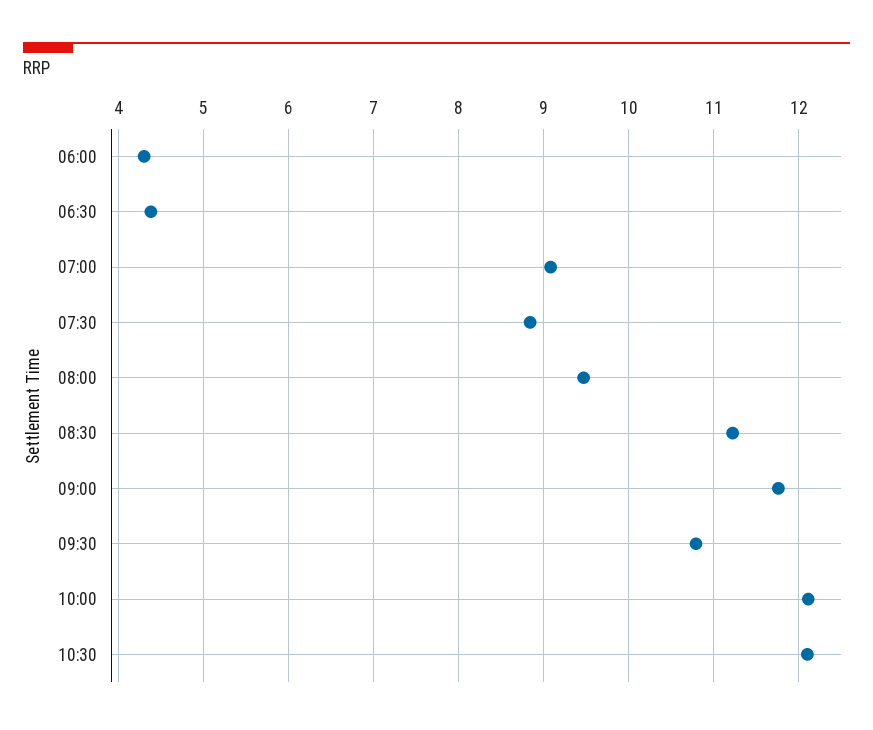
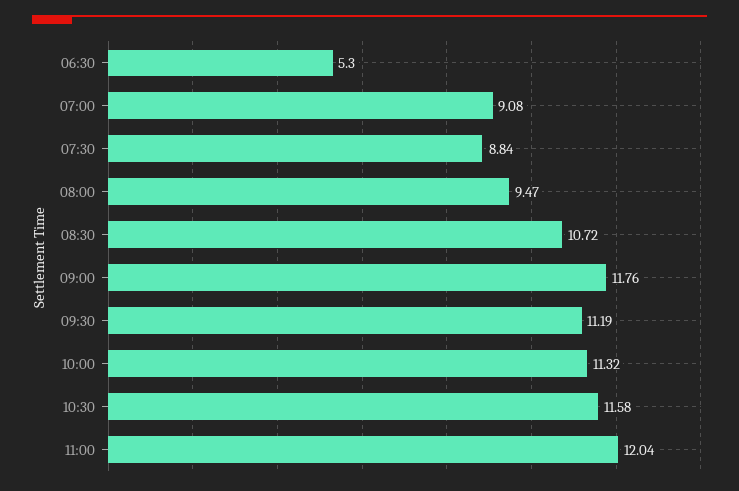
06:00: 4.3 -> none
06:30: 4.4 -> 5.3
08:30: 11.2 -> 10.72
09:30: 10.8 -> 11.19
10:00: 12.1 -> 11.32
10:30: 12.1 -> 11.58
11:00: none -> 12.04

